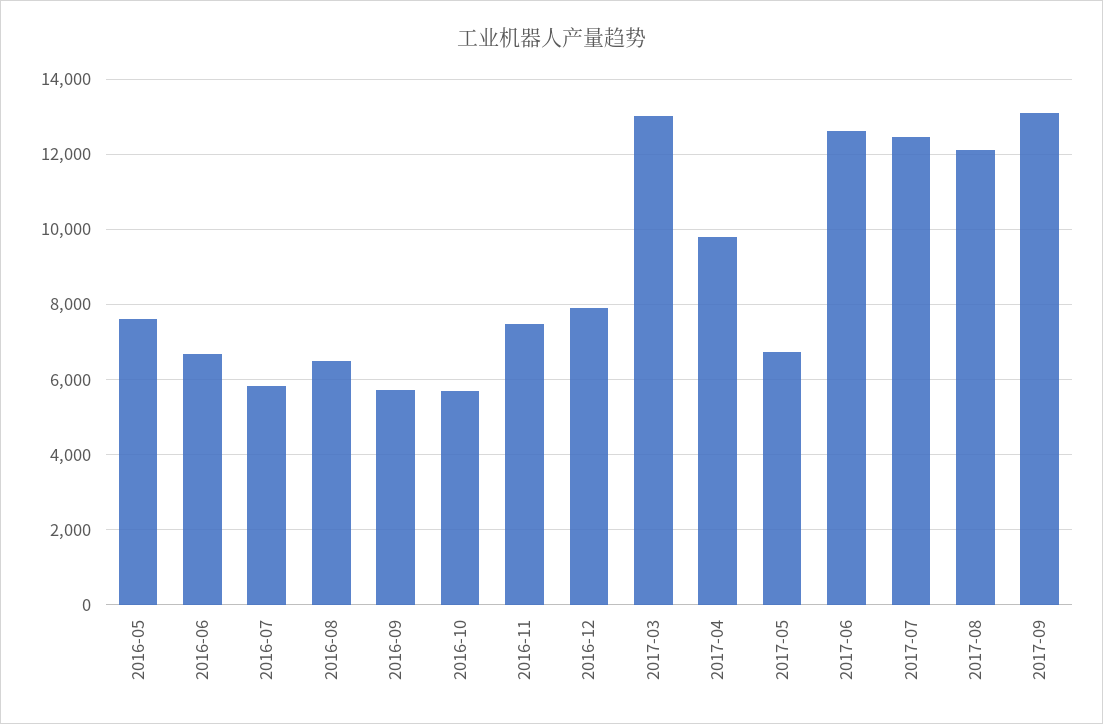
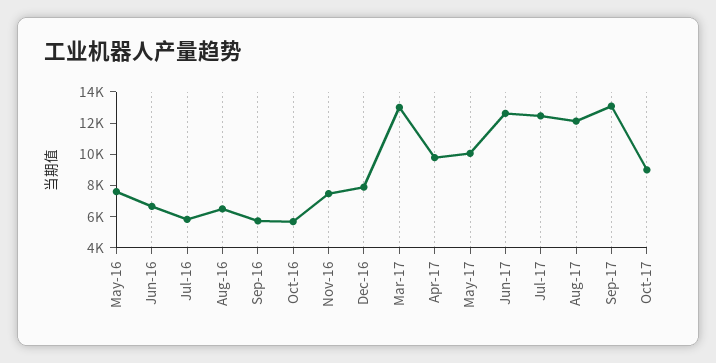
2017-05: 6800 -> 10000
Oct-17: none -> 9000

